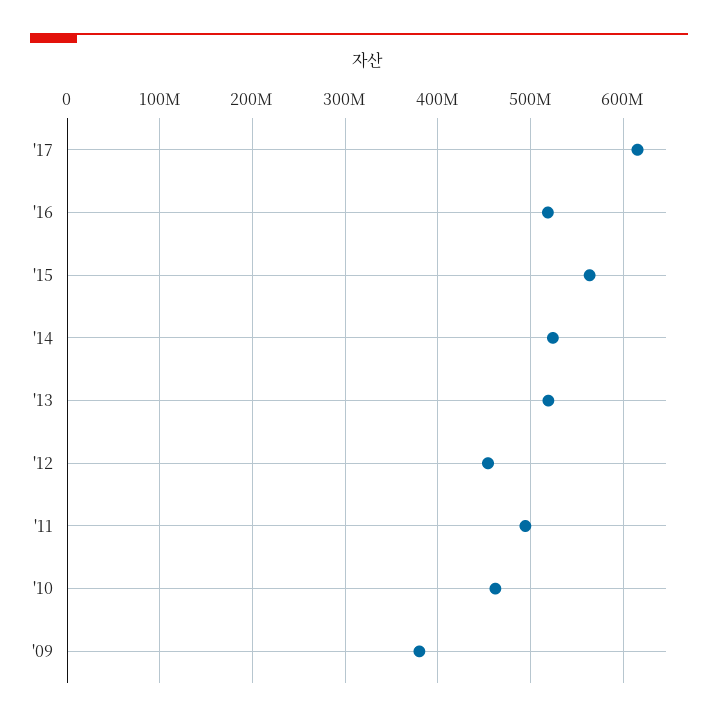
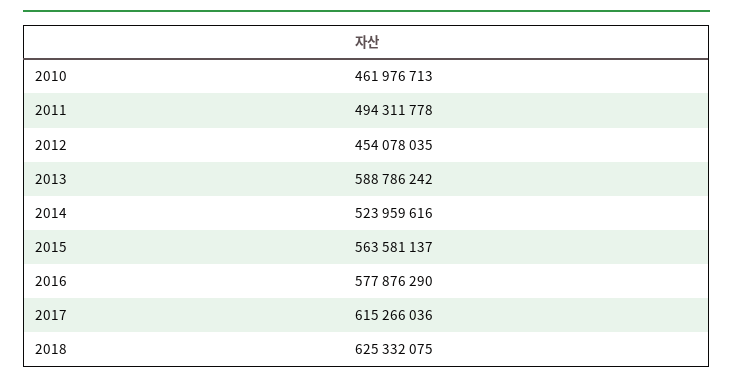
'16: 520000000 -> 577876290
'13: 520000000 -> 588786242
'09: 380000000 -> none
2018: none -> 625332075

